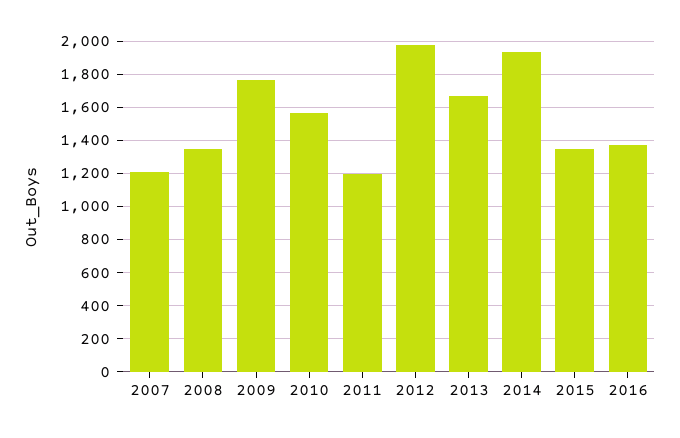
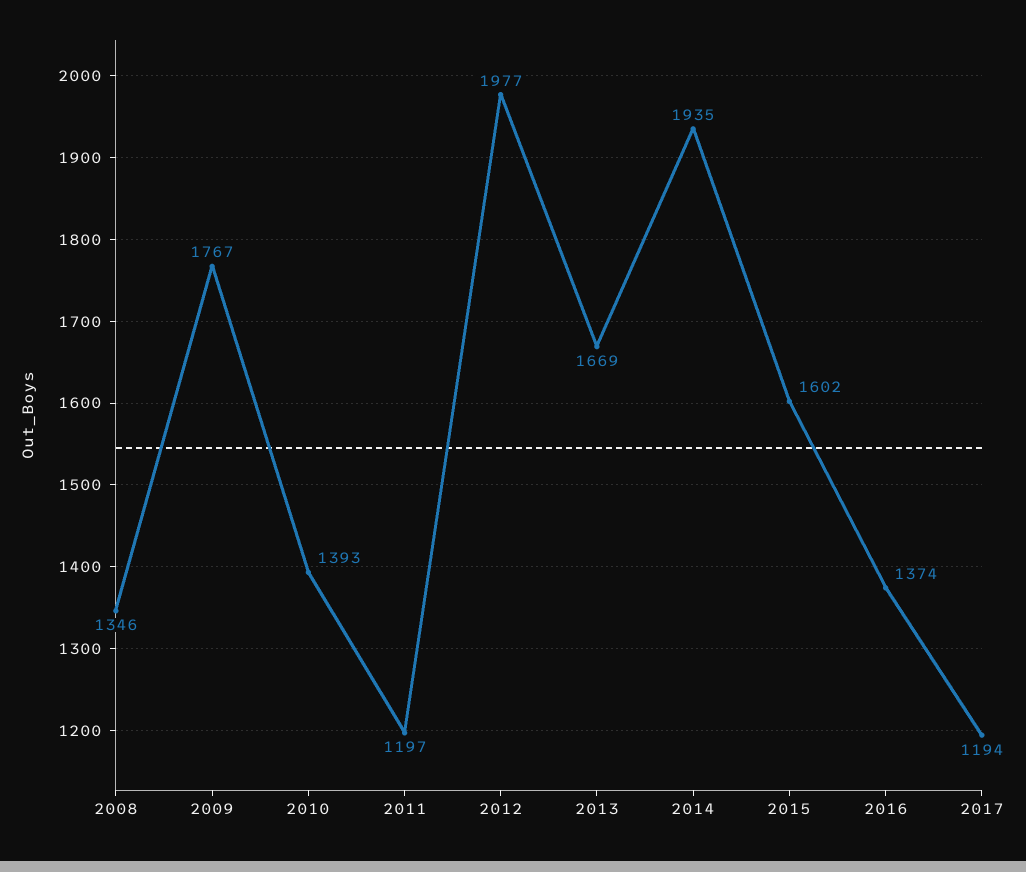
2007: 1200 -> none
2010: 1550 -> 1393
2015: 1350 -> 1602
2017: none -> 1194

